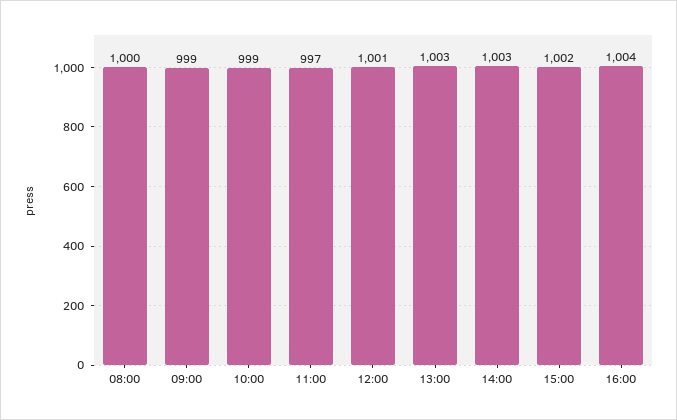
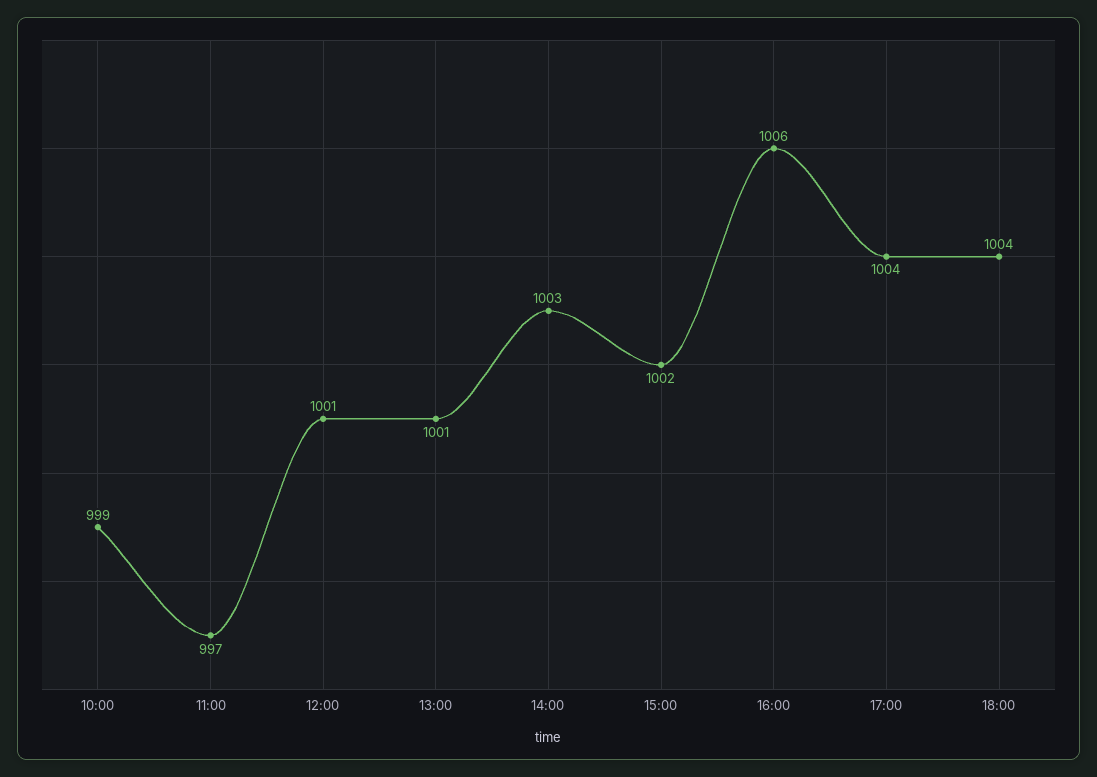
08:00: 1000 -> none
09:00: 999 -> none
13:00: 1003 -> 1001
16:00: 1004 -> 1006
17:00: none -> 1004
18:00: none -> 1004

